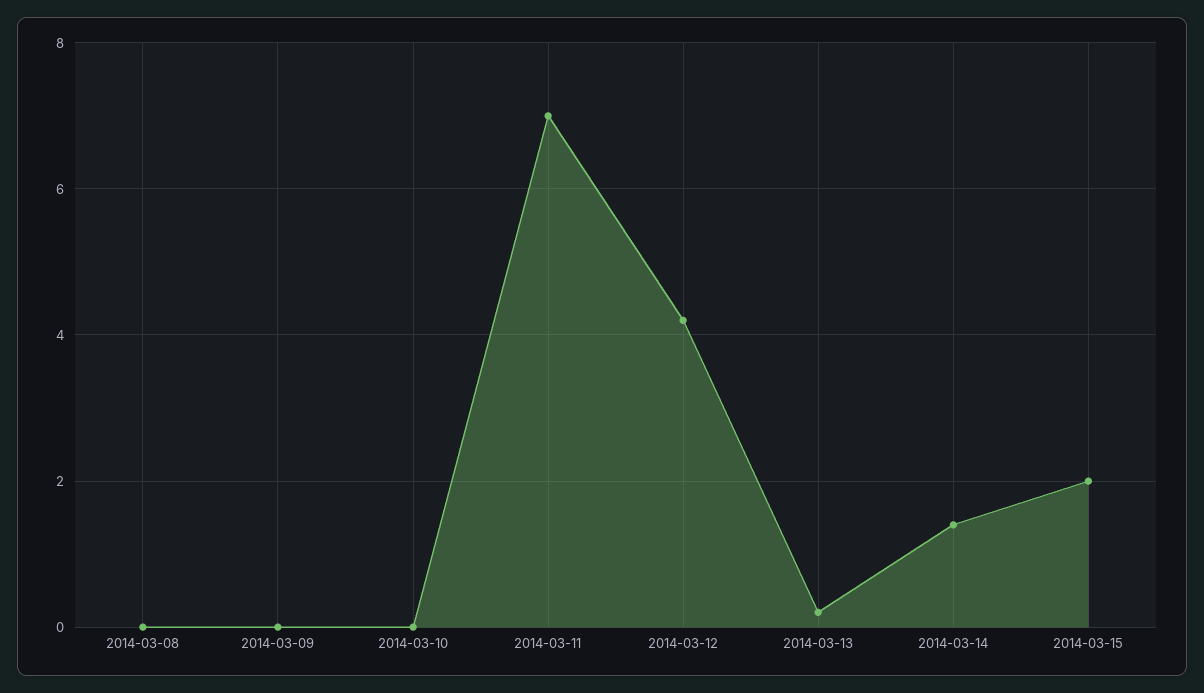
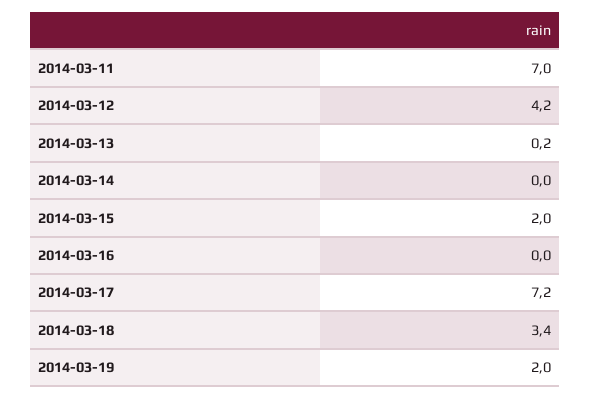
2014-03-08: 0 -> none
2014-03-09: 0 -> none
2014-03-10: 0 -> none
2014-03-14: 1.5 -> 0
2014-03-16: none -> 0
2014-03-17: none -> 7.2
2014-03-18: none -> 3.4
2014-03-19: none -> 2

